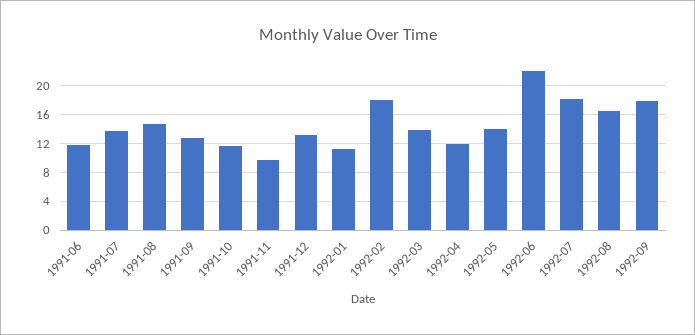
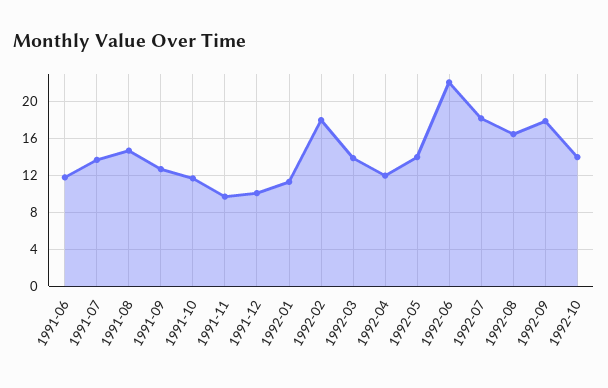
1991-12: 13 -> 10
1992-10: none -> 14

